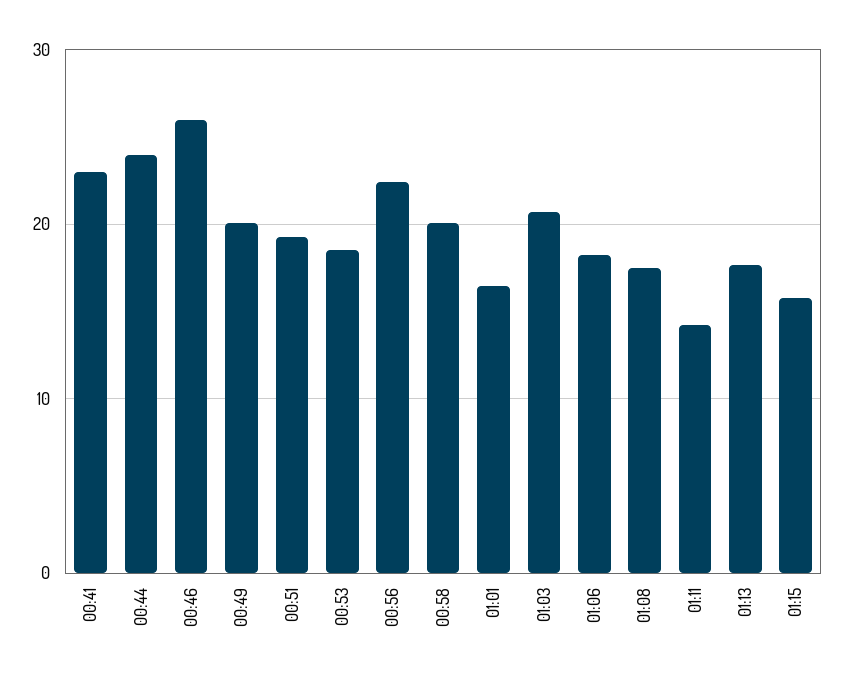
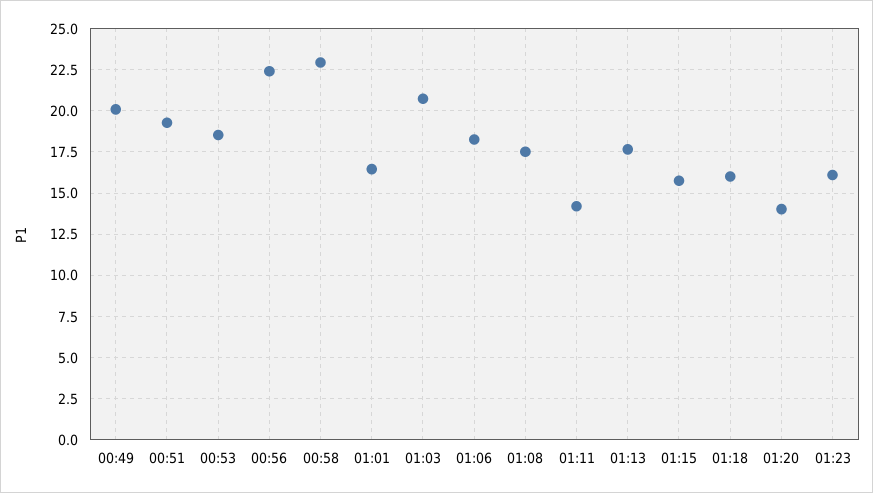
00:41: 23 -> none
00:44: 24 -> none
00:46: 26 -> none
00:58: 20 -> 23
01:18: none -> 16
01:20: none -> 14
01:23: none -> 16

